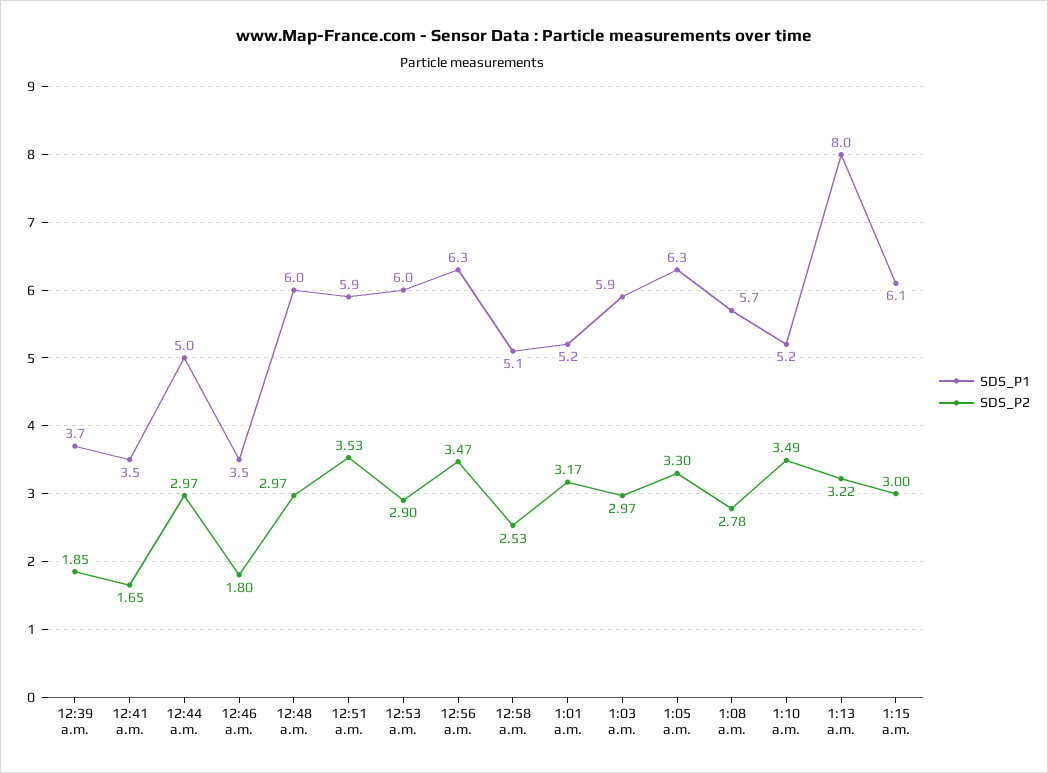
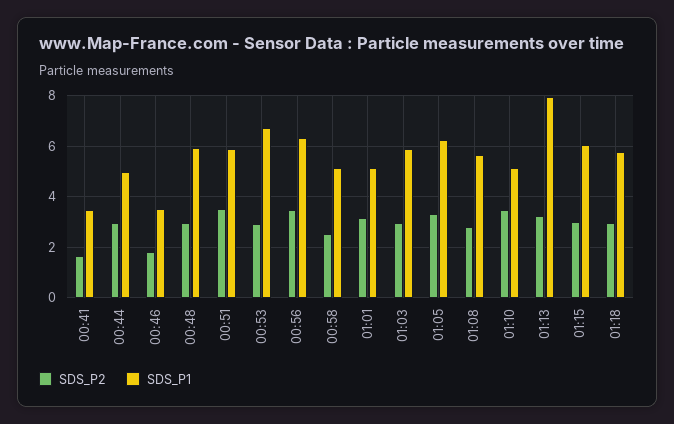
SDS_P1, 12:39 a.m.: 3.7 -> none
SDS_P2, 12:39 a.m.: 1.85 -> none
SDS_P1, 12:53 a.m.: 6 -> 6.75
SDS_P2, 01:18: none -> 3
SDS_P1, 01:18: none -> 5.75

